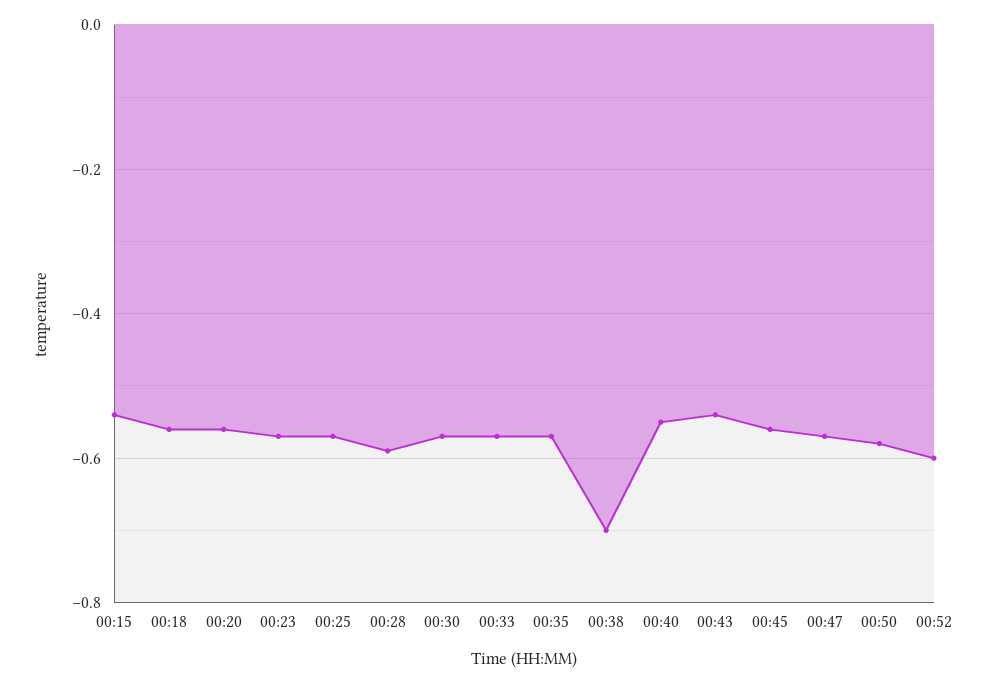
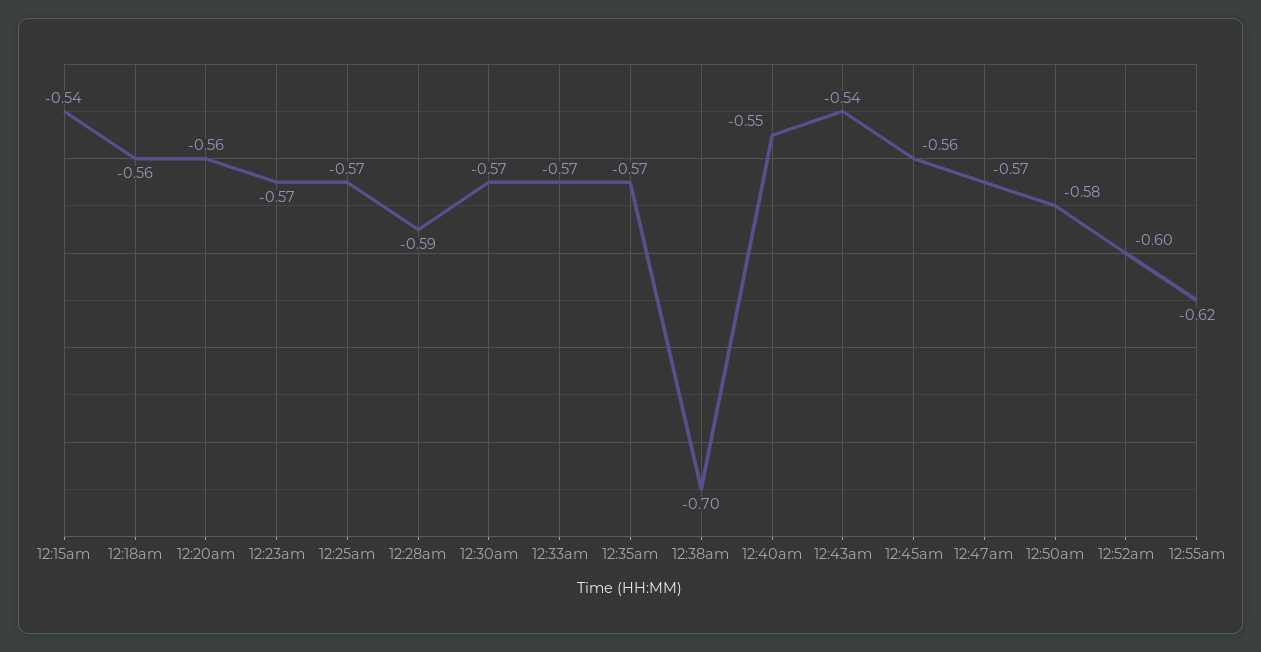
12:55am: none -> -0.62

